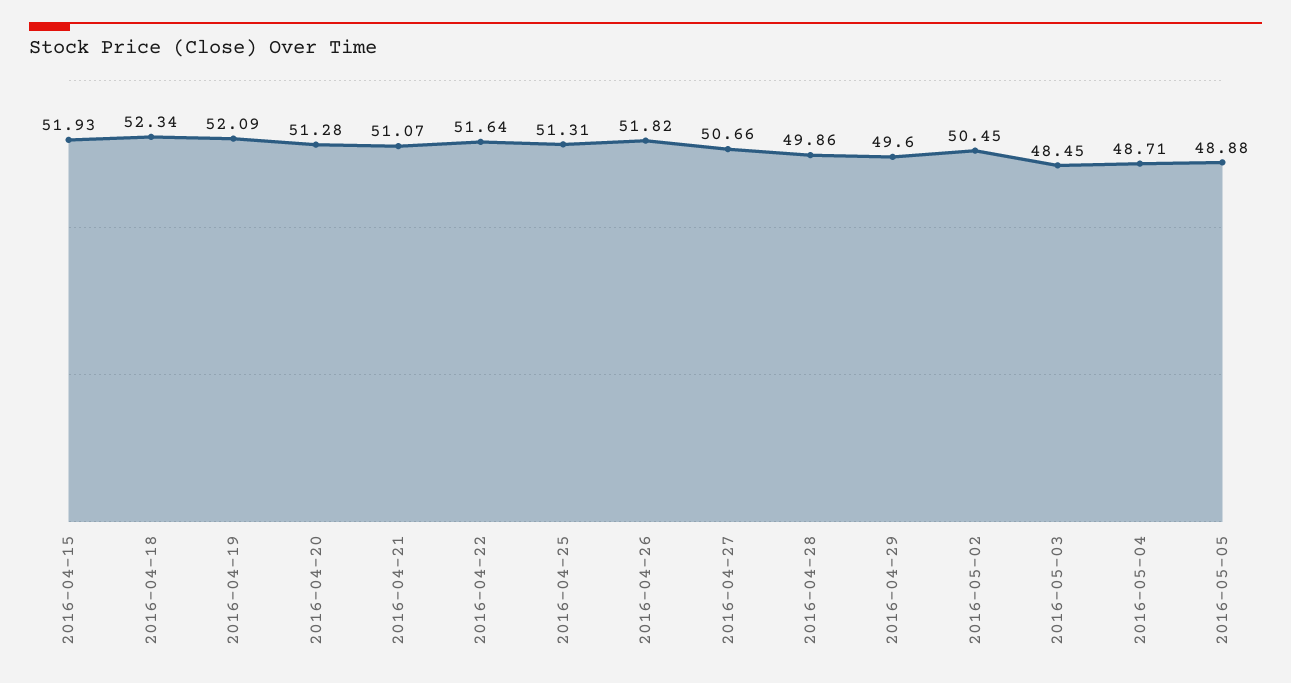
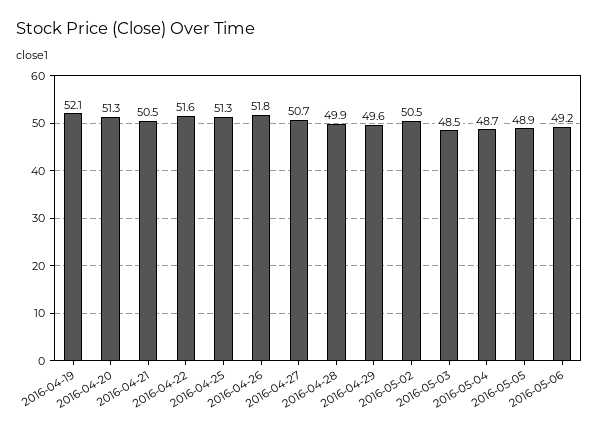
2016-04-15: 51.93 -> none
2016-04-18: 52.34 -> none
2016-04-21: 51.07 -> 50.5
2016-05-06: none -> 49.2

